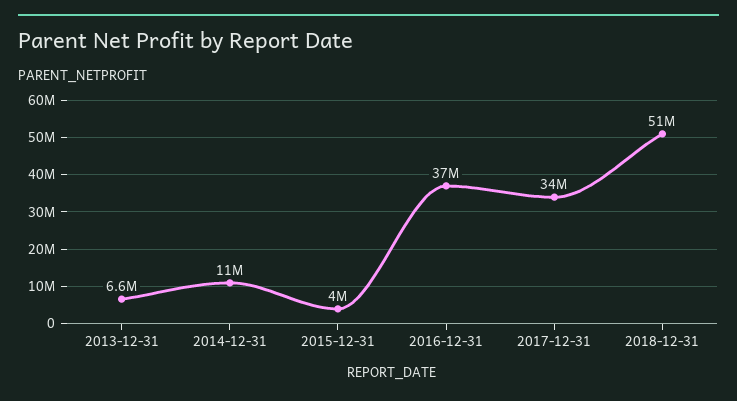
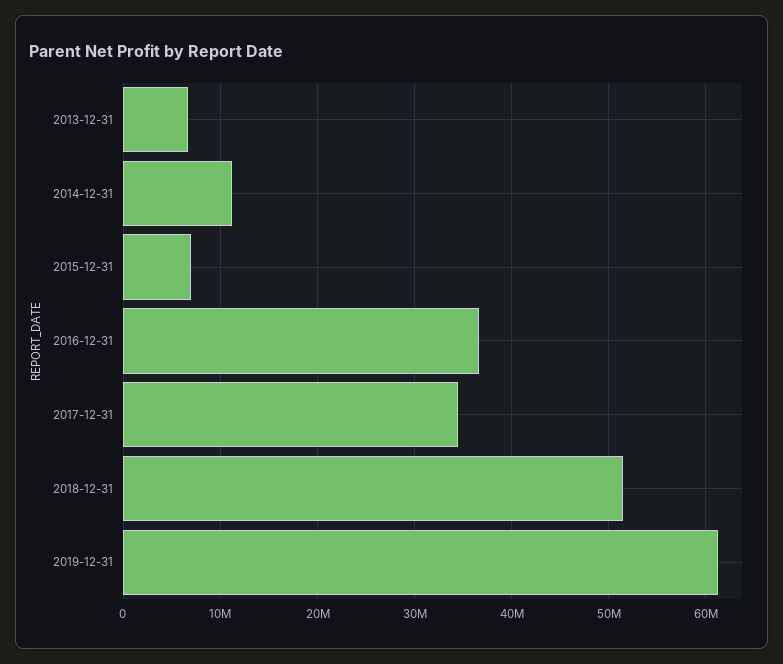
2015-12-31: 4000000 -> 7000000
2019-12-31: none -> 61000000

